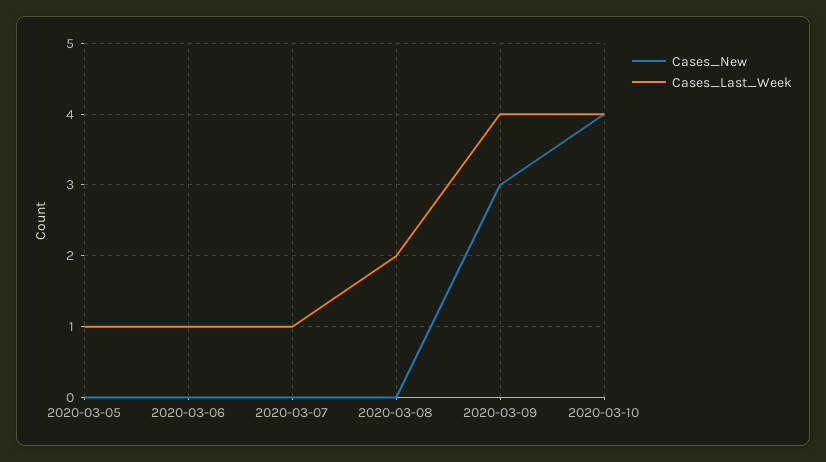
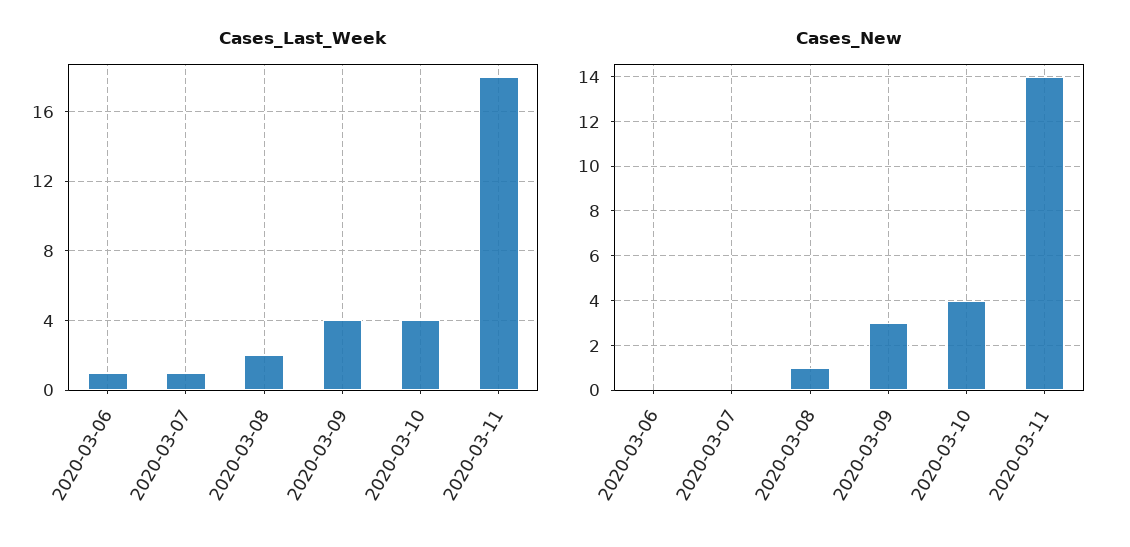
Cases_New, 2020-03-05: 0 -> none
Cases_Last_Week, 2020-03-05: 1 -> none
Cases_New, 2020-03-08: 0 -> 1
Cases_Last_Week, 2020-03-11: none -> 18
Cases_New, 2020-03-11: none -> 14

